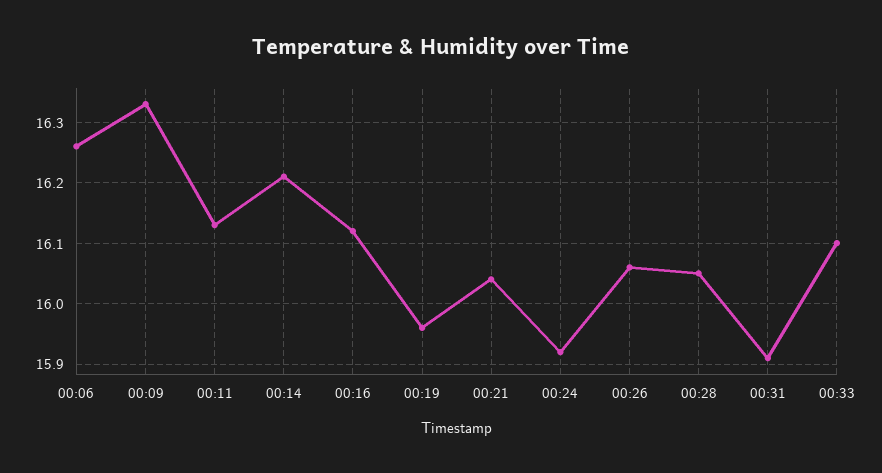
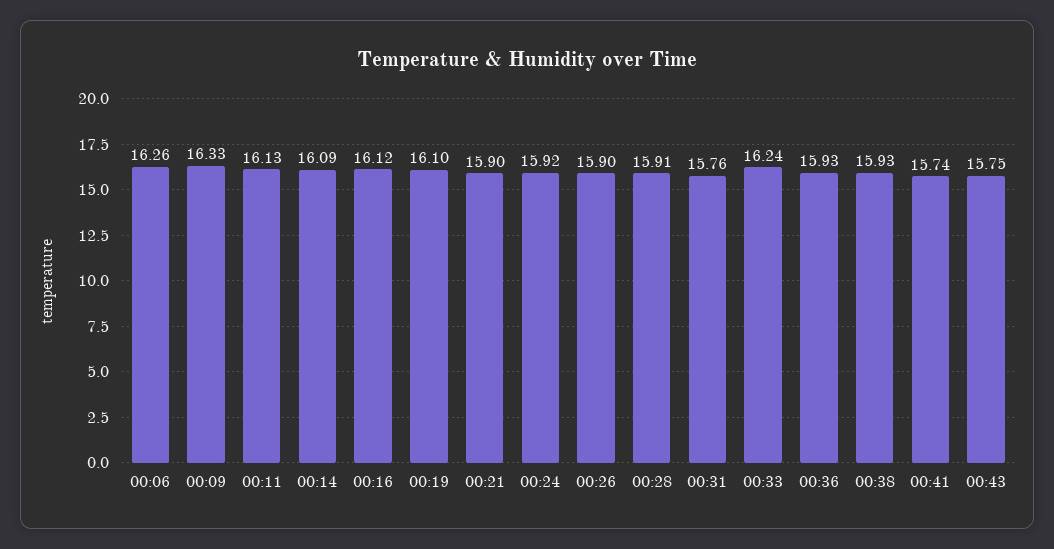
00:14: 16.21 -> 16.09
00:19: 15.96 -> 16.1
00:21: 16.04 -> 15.9
00:26: 16.06 -> 15.9
00:28: 16.05 -> 15.91
00:31: 15.91 -> 15.76
00:33: 16.1 -> 16.24
00:36: none -> 15.93
00:38: none -> 15.93
00:41: none -> 15.74
00:43: none -> 15.75

